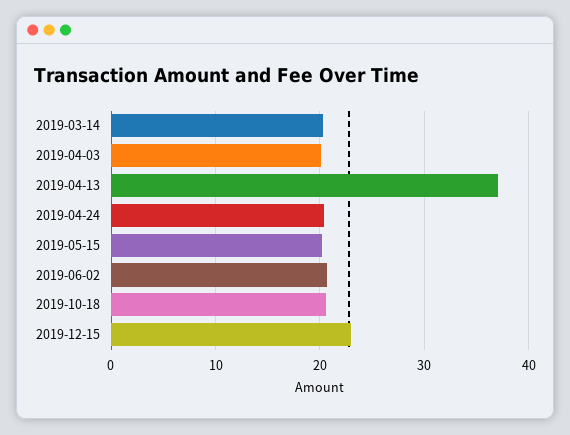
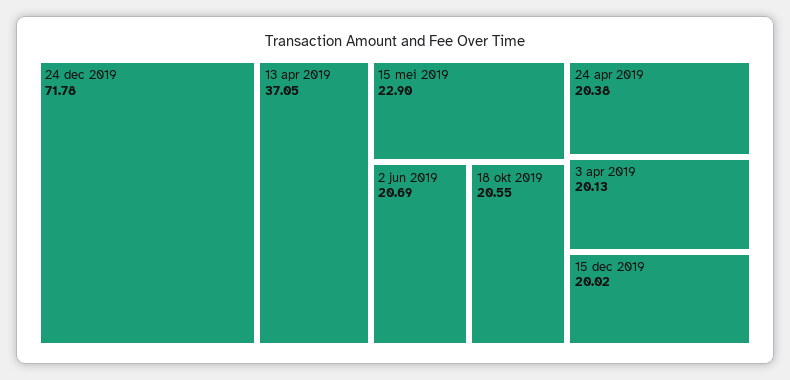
2019-03-14: 20 -> none
2019-05-15: 20 -> 22.9
2019-12-15: 23 -> 20.02
24 dec 2019: none -> 71.78

